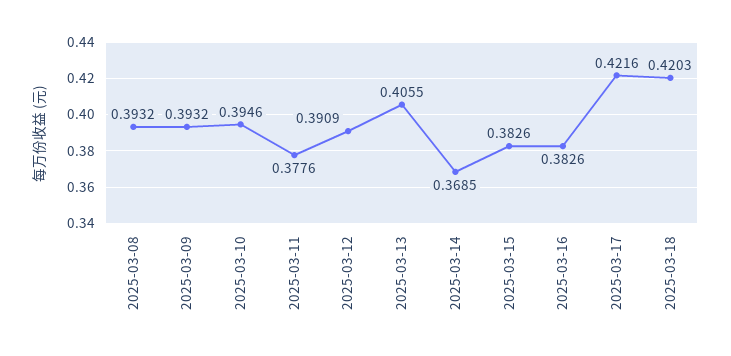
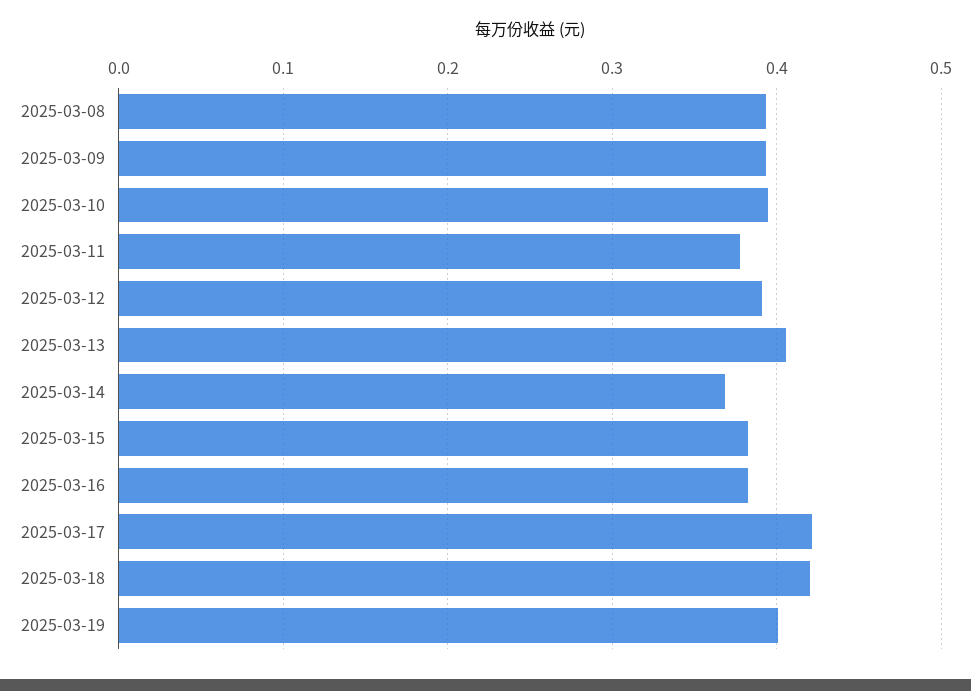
2025-03-19: none -> 0.4

